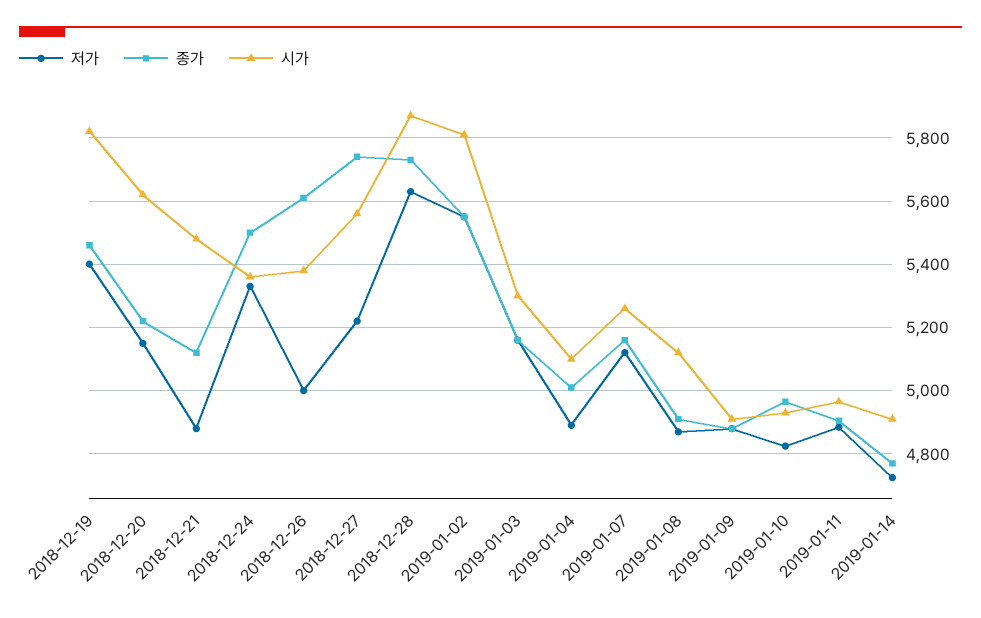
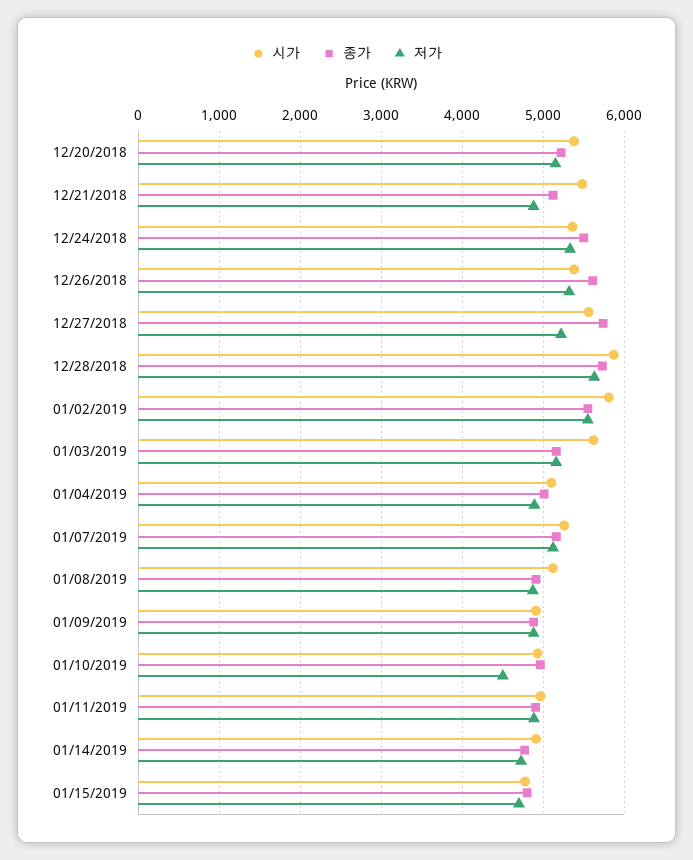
저가, 2018-12-19: 5400 -> none
종가, 2018-12-19: 5460 -> none
시가, 2018-12-19: 5820 -> none
시가, 2018-12-20: 5620 -> 5400
저가, 2018-12-26: 5000 -> 5300
시가, 2019-01-03: 5300 -> 5600
저가, 2019-01-10: 4820 -> 4500
시가, 01/15/2019: none -> 4800
종가, 01/15/2019: none -> 4800
저가, 01/15/2019: none -> 4700

